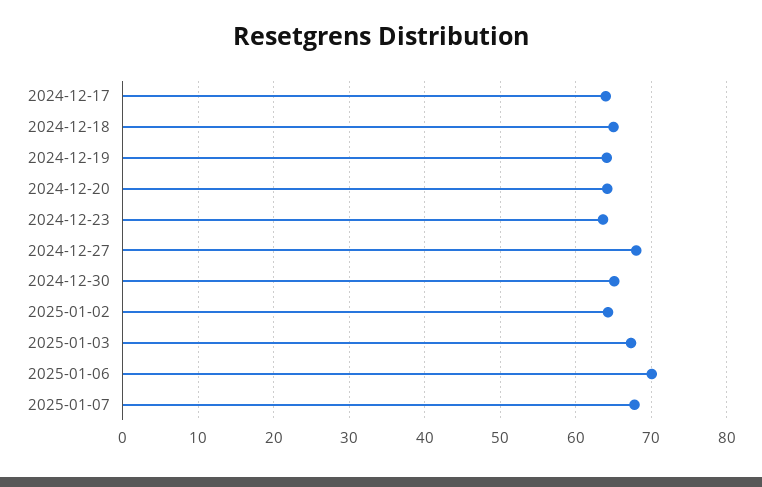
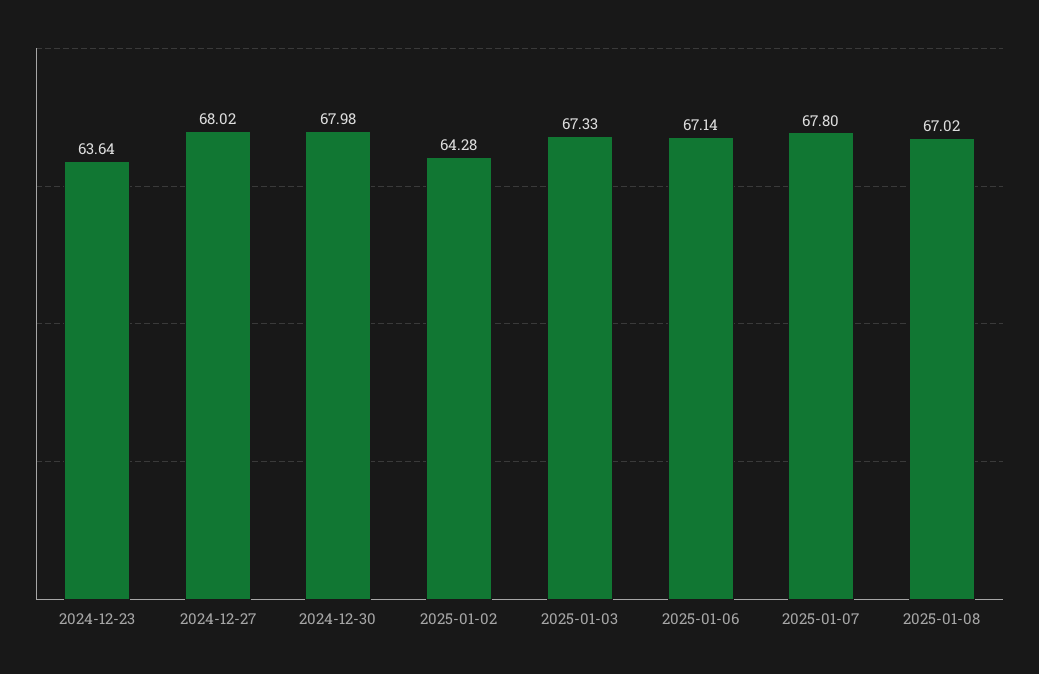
2024-12-17: 64 -> none
2024-12-18: 65 -> none
2024-12-19: 64 -> none
2024-12-20: 64 -> none
2024-12-30: 65 -> 67.98
2025-01-06: 70 -> 67.14
2025-01-08: none -> 67.02

